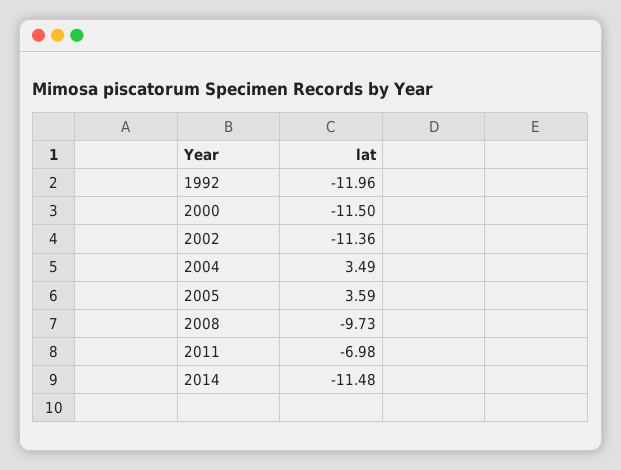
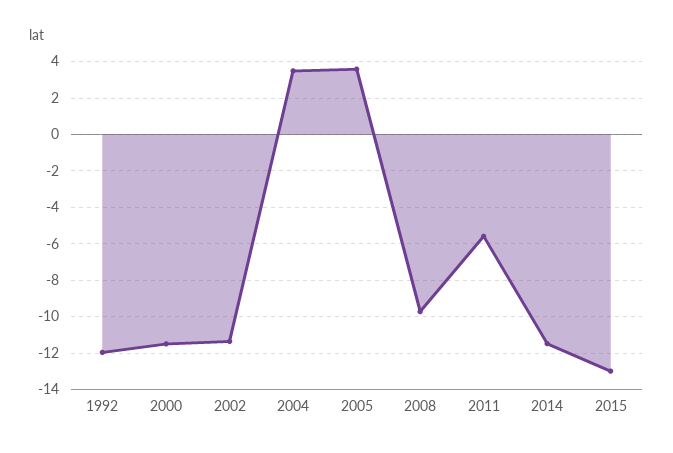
2011: -6.98 -> -5.5
2015: none -> -13

